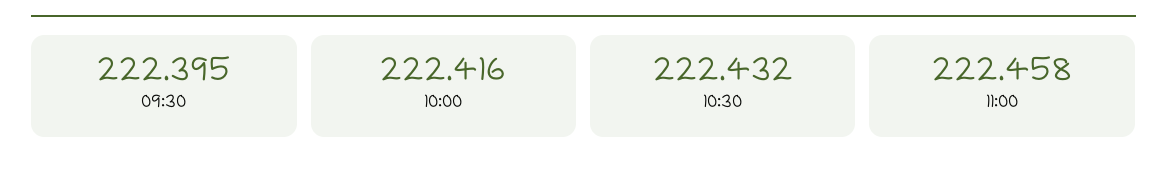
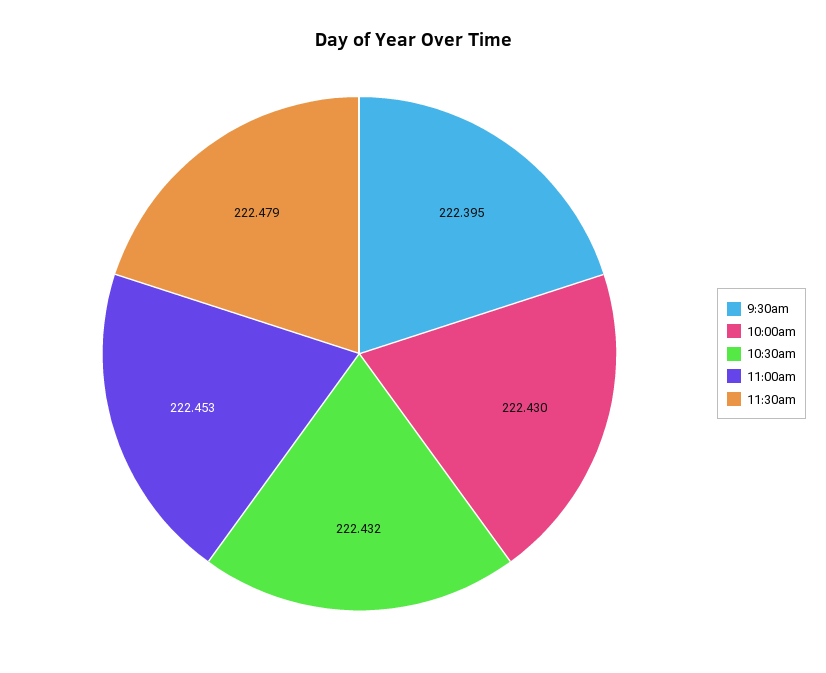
10:00: 222.416 -> 222.43
11:00: 222.458 -> 222.453
11:30am: none -> 222.479

